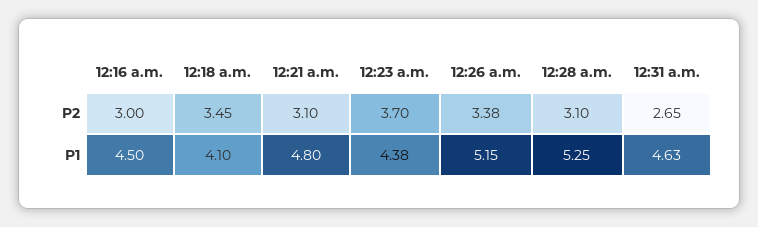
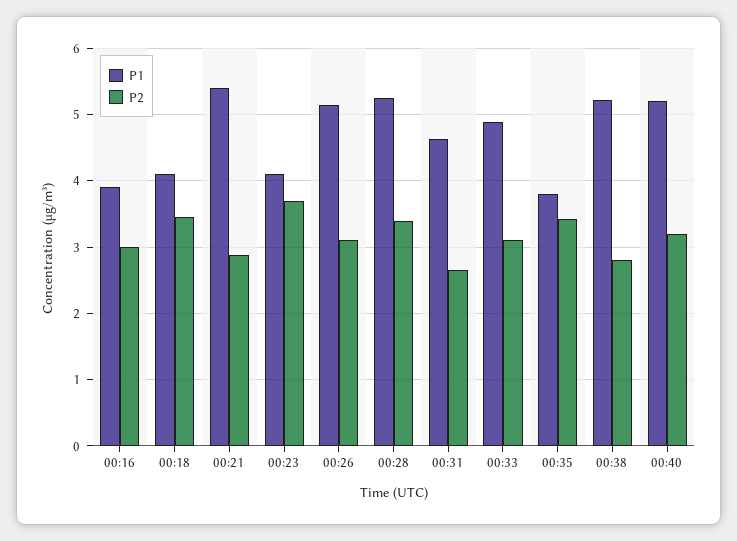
P2, 12:21 a.m.: 3.1 -> 2.9
P2, 12:26 a.m.: 3.38 -> 3.1
P2, 12:28 a.m.: 3.1 -> 3.4
P1, 12:16 a.m.: 4.5 -> 3.9
P1, 12:21 a.m.: 4.8 -> 5.4
P1, 12:23 a.m.: 4.38 -> 4.1
P1, 00:33: none -> 4.9
P2, 00:33: none -> 3.1
P1, 00:35: none -> 3.8
P2, 00:35: none -> 3.4
P1, 00:38: none -> 5.2
P2, 00:38: none -> 2.8
P1, 00:40: none -> 5.2
P2, 00:40: none -> 3.2

